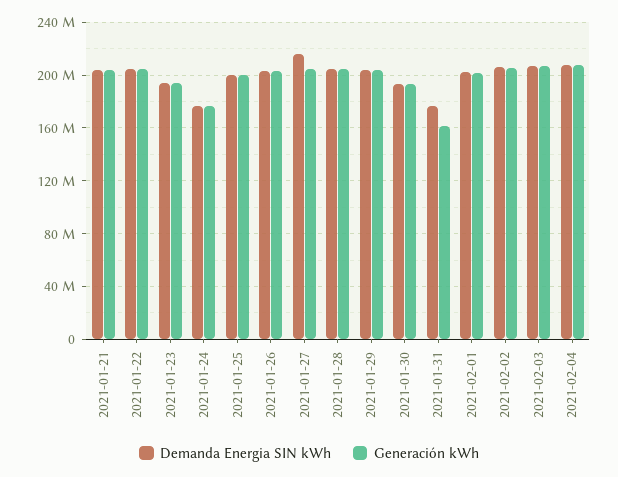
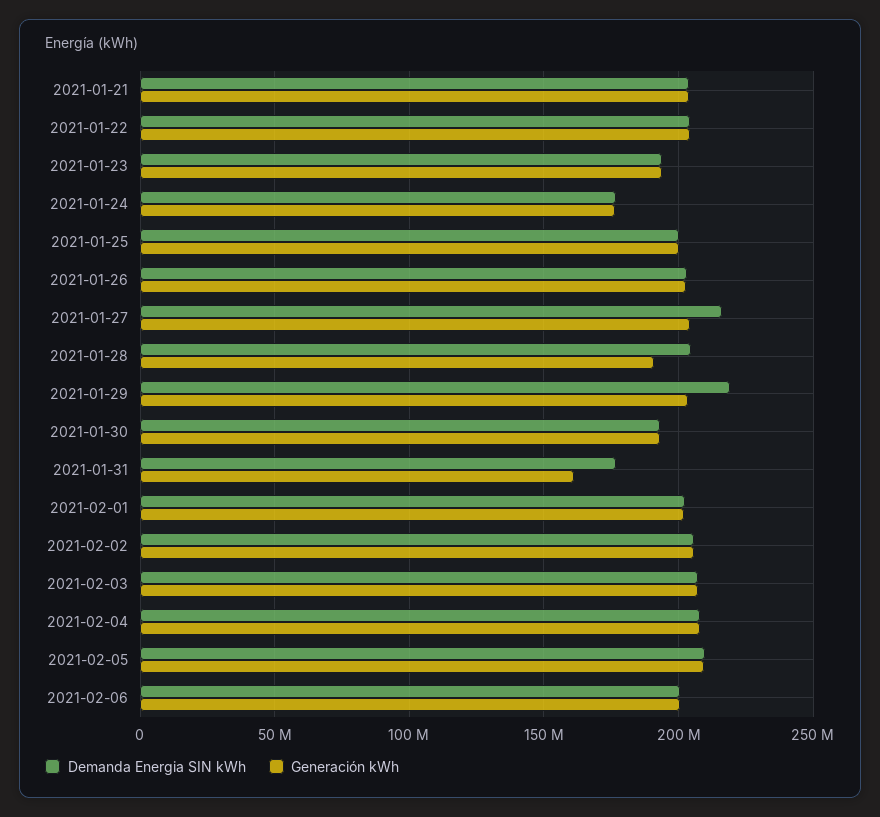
Generación kWh, 2021-01-28: 205000000 -> 190000000
Demanda Energia SIN kWh, 2021-01-29: 205000000 -> 220000000
Demanda Energia SIN kWh, 2021-02-05: none -> 210000000
Generación kWh, 2021-02-05: none -> 210000000
Demanda Energia SIN kWh, 2021-02-06: none -> 200000000
Generación kWh, 2021-02-06: none -> 200000000

